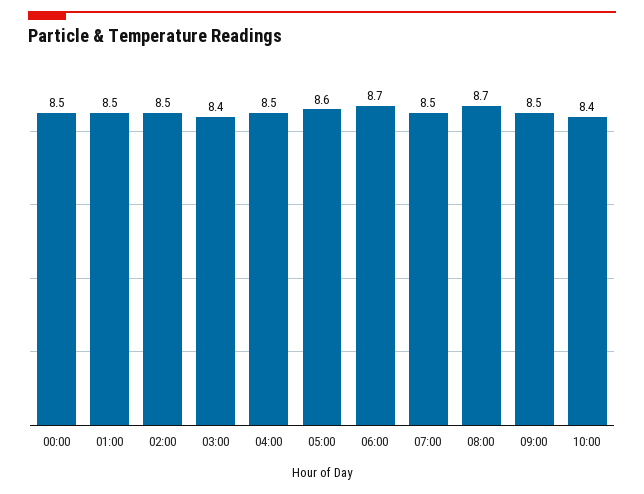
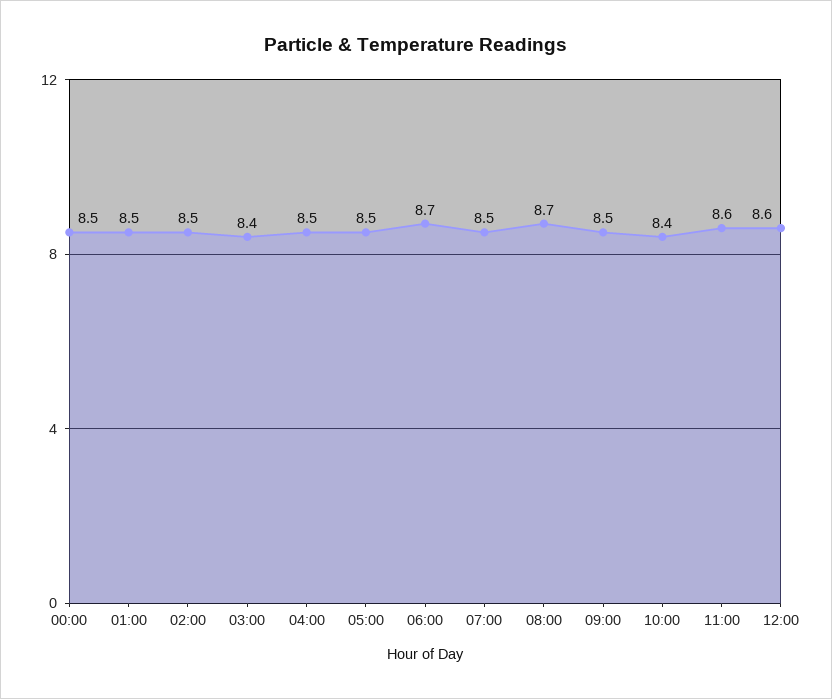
05:00: 8.6 -> 8.5
11:00: none -> 8.6
12:00: none -> 8.6

